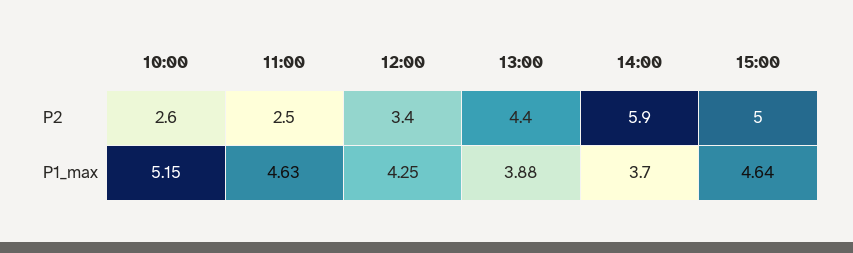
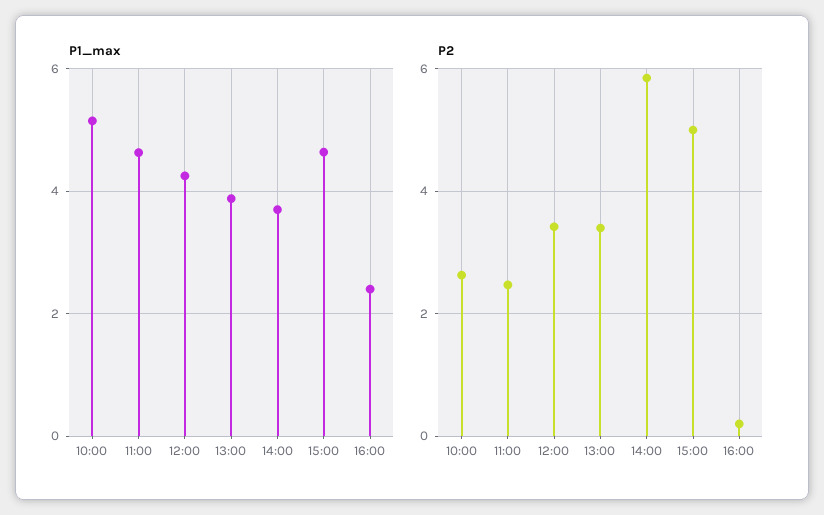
P2, 13:00: 4.4 -> 3.4
P1_max, 16:00: none -> 2.4
P2, 16:00: none -> 0.2

